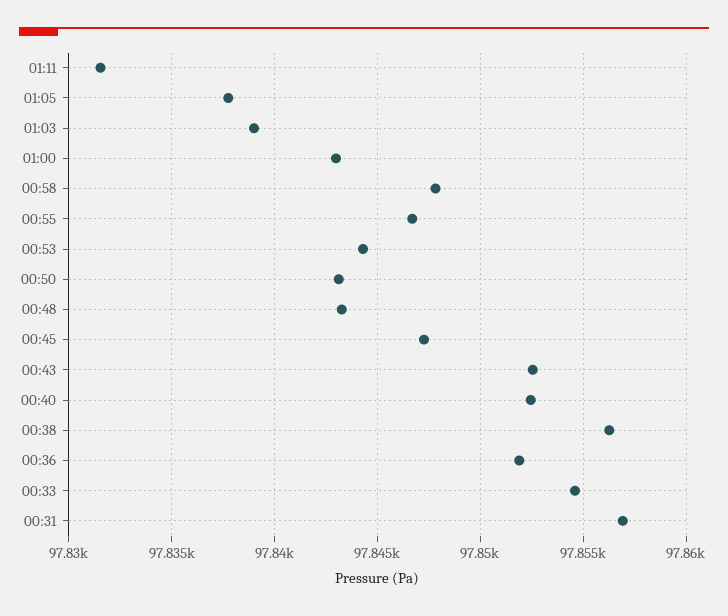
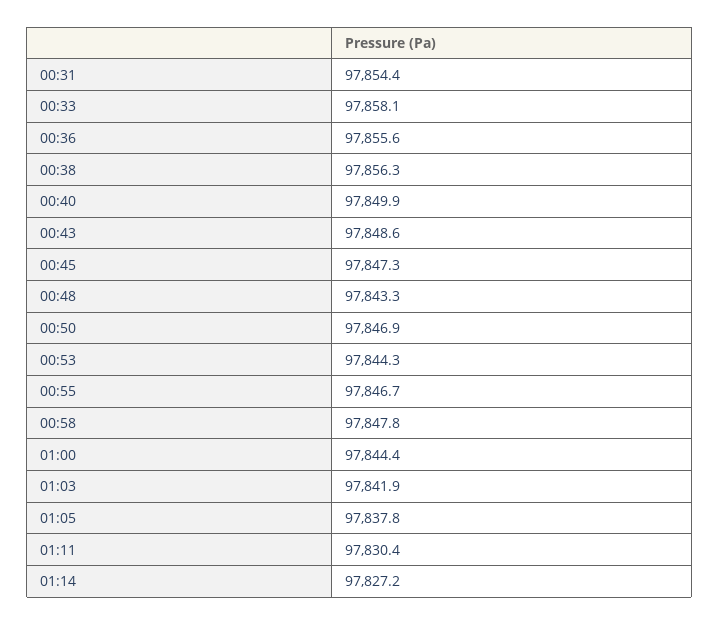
01:11: 97831.5 -> 97830.4
01:03: 97839 -> 97841.9
01:00: 97843 -> 97844.4
00:50: 97843 -> 97846.9
00:43: 97852.5 -> 97848.6
00:40: 97852.5 -> 97849.9
00:36: 97852 -> 97855.6
00:33: 97854.5 -> 97858.1
00:31: 97857 -> 97854.4
01:14: none -> 97827.2

